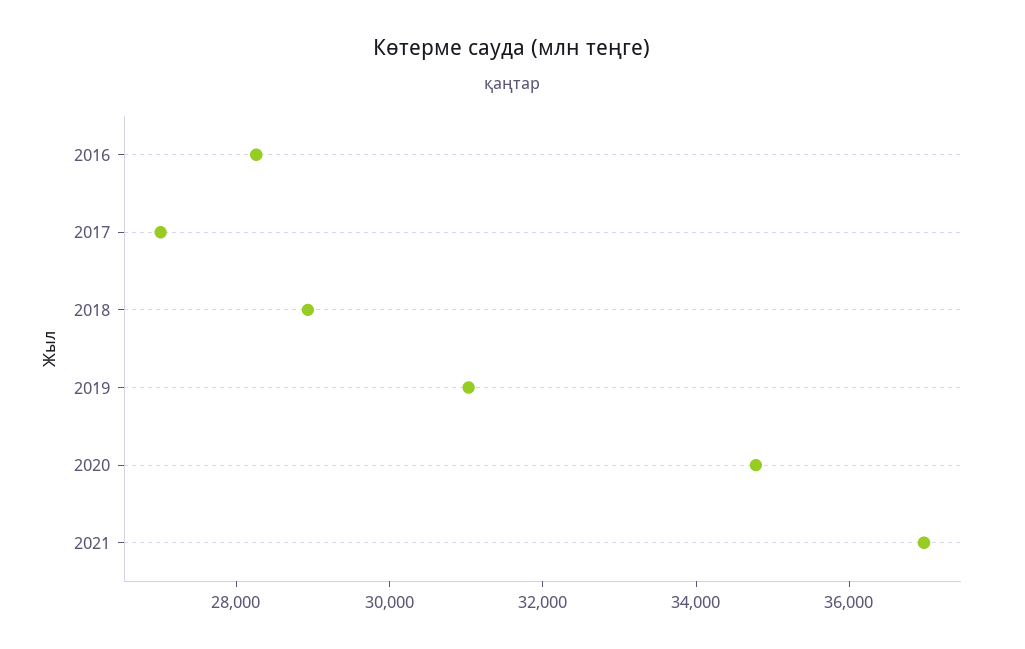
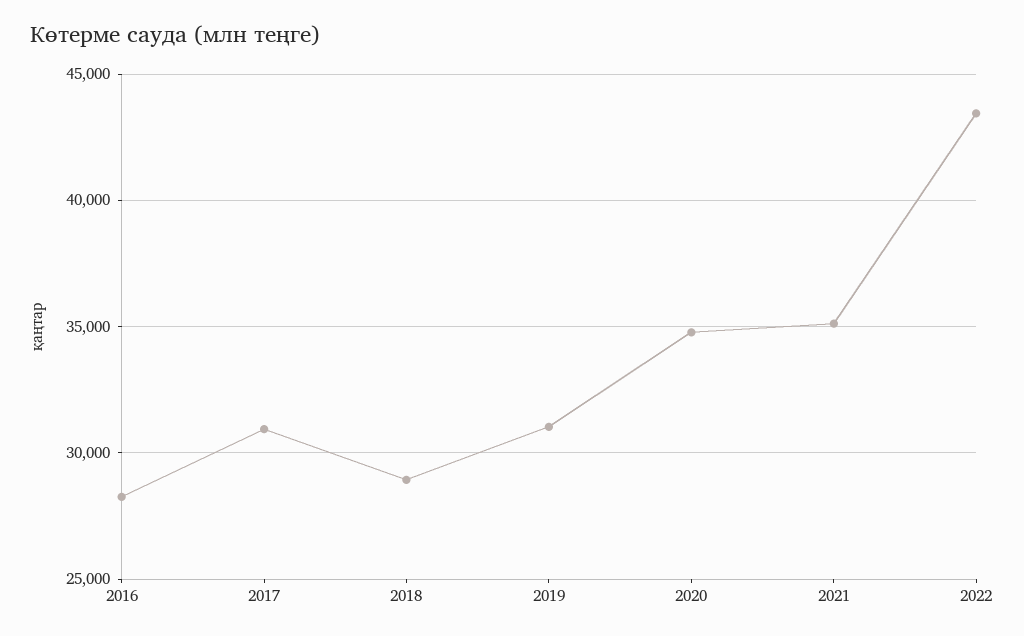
2017: 27000 -> 31000
2021: 37000 -> 35000
2022: none -> 43500

